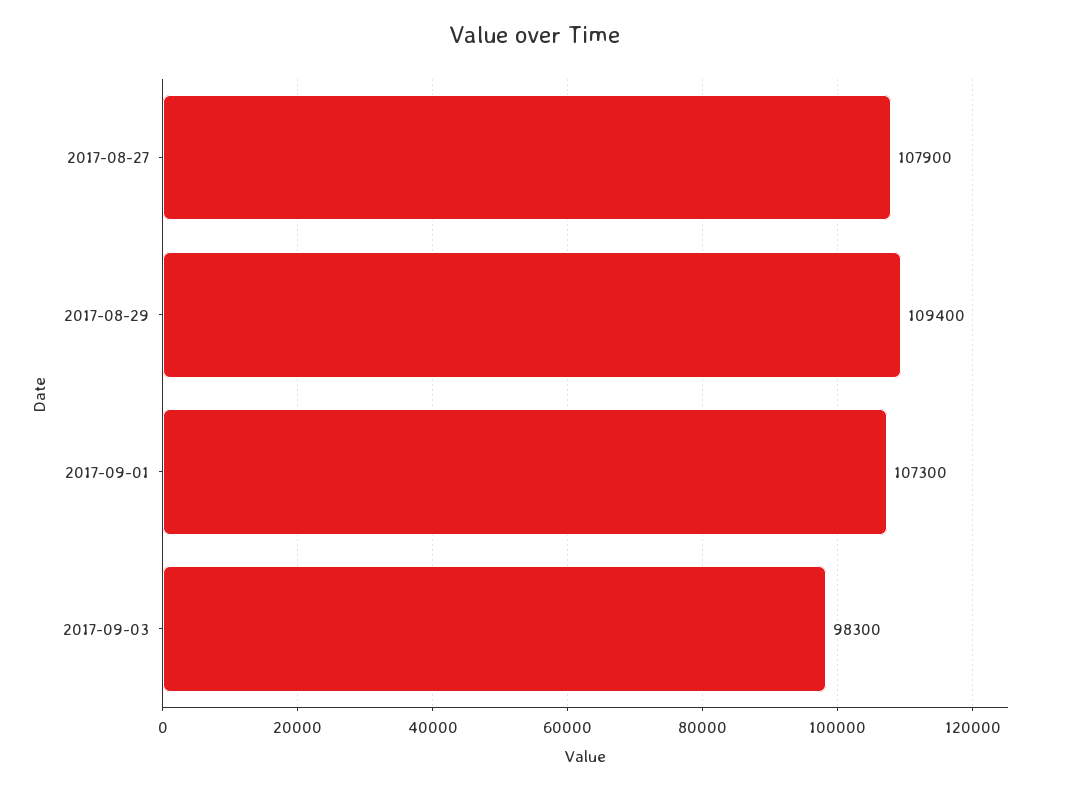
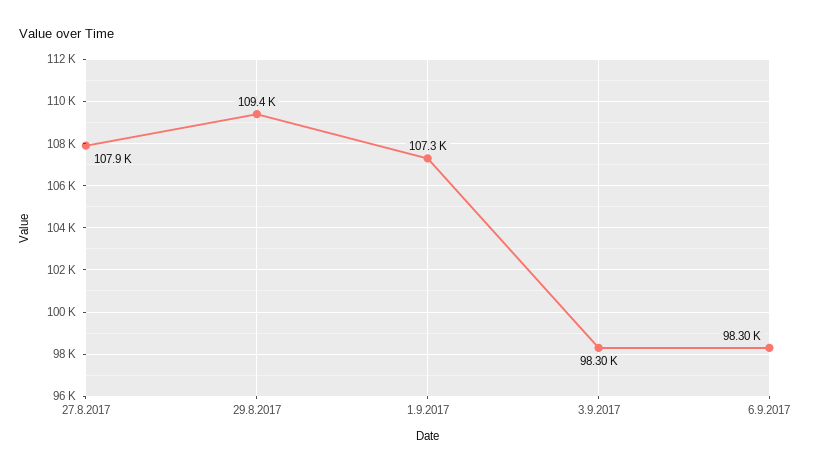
6.9.2017: none -> 98300

